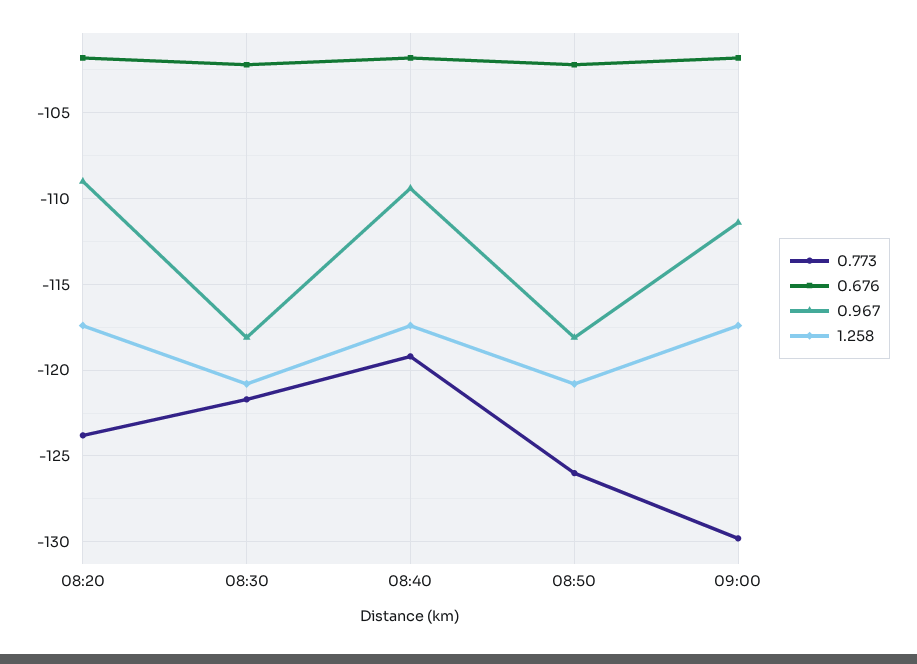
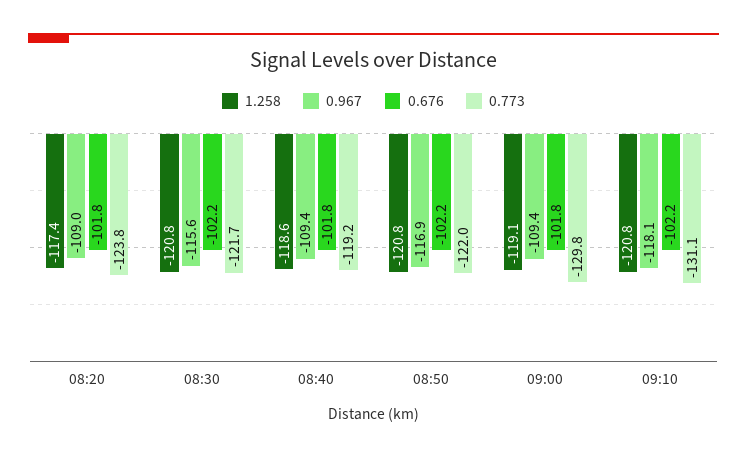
0.967, 08:30: -118 -> -115.6
1.258, 08:40: -117.5 -> -118.6
0.773, 08:50: -126 -> -122
0.967, 08:50: -118 -> -116.9
0.967, 09:00: -111.5 -> -109.4
1.258, 09:00: -117.5 -> -119.1
1.258, 09:10: none -> -120.8
0.967, 09:10: none -> -118.1
0.676, 09:10: none -> -102.2
0.773, 09:10: none -> -131.1

